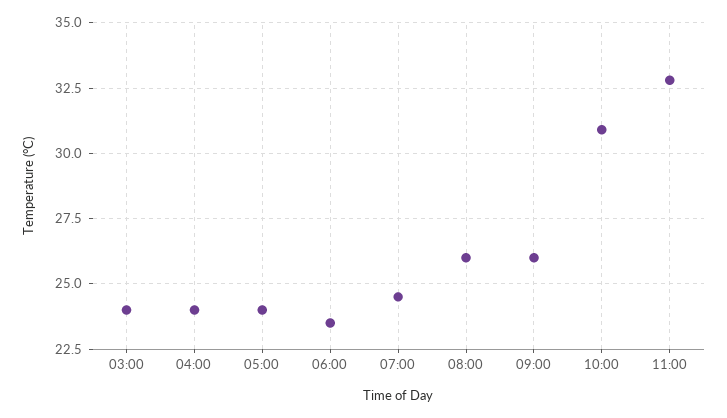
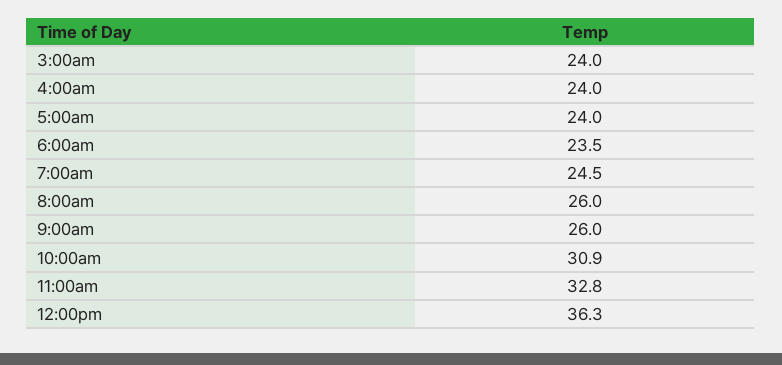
12:00pm: none -> 36.3

